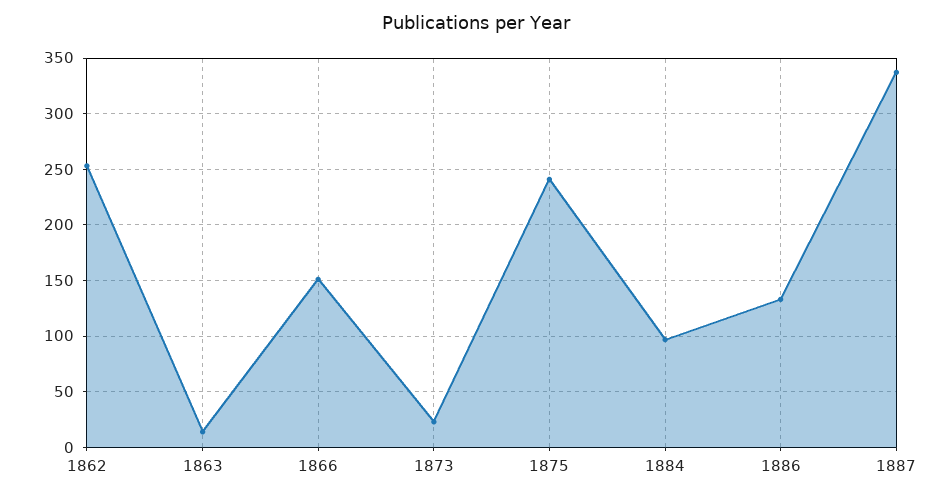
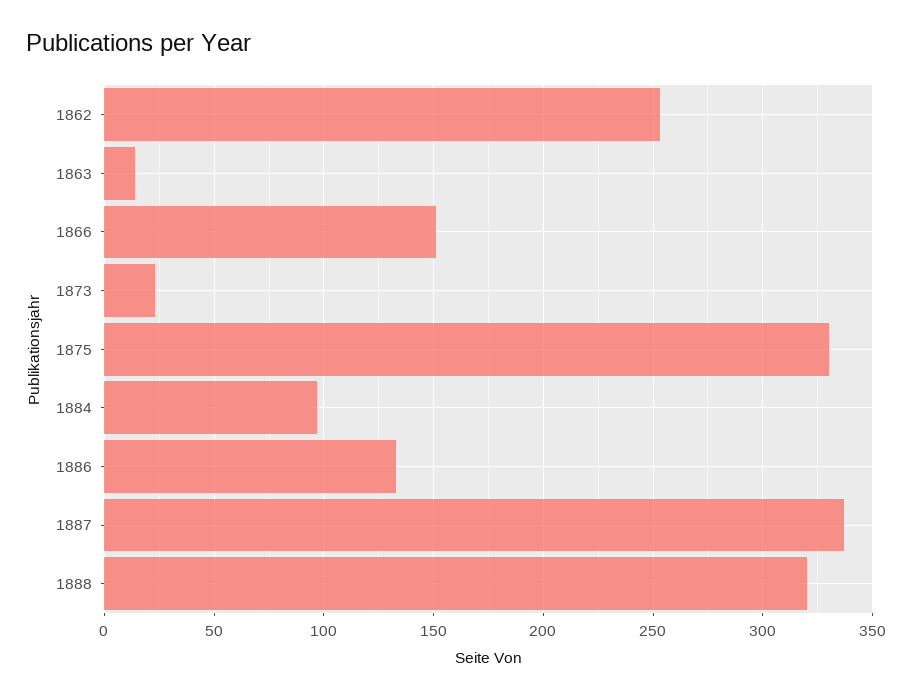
1875: 240 -> 330
1888: none -> 320

